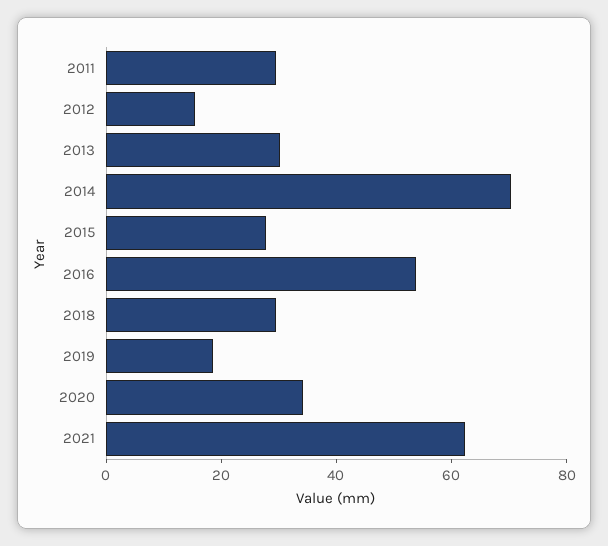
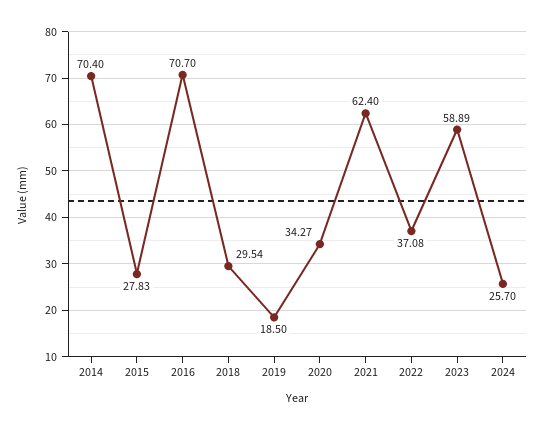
2011: 30 -> none
2012: 15 -> none
2013: 30 -> none
2016: 55 -> 70.7
2022: none -> 37.08
2023: none -> 58.89
2024: none -> 25.7

